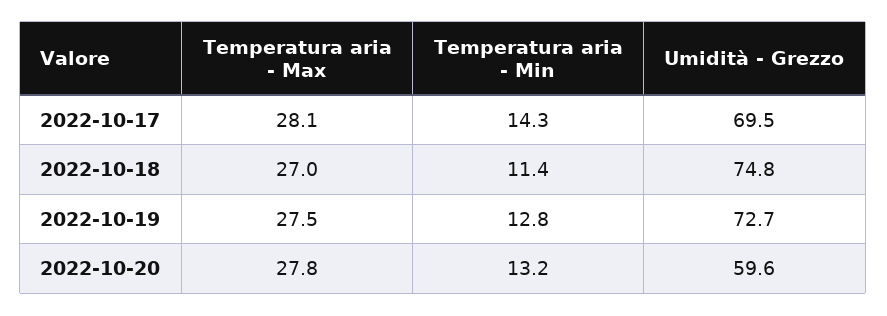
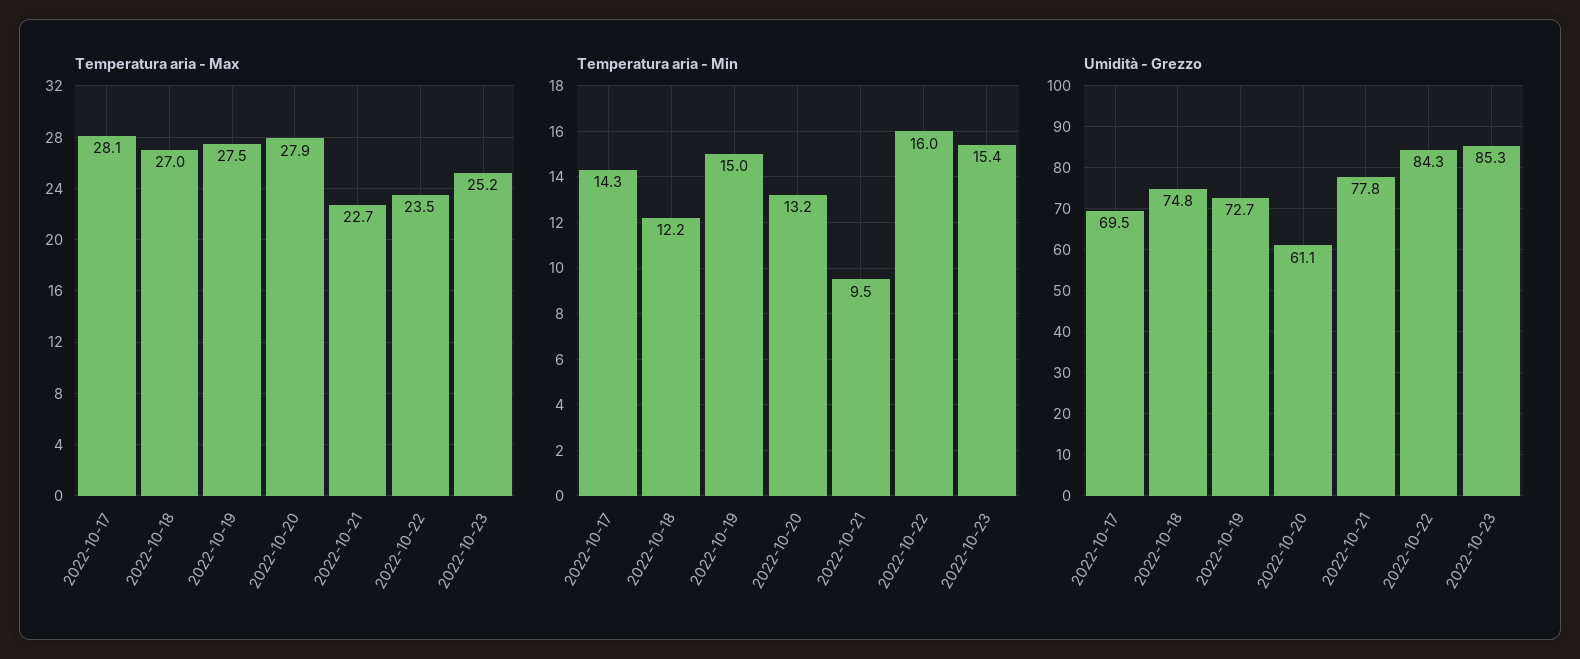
Temperatura aria - Min, 2022-10-18: 11.4 -> 12.2
Temperatura aria - Min, 2022-10-19: 12.8 -> 15
Temperatura aria - Max, 2022-10-20: 27.8 -> 27.9
Umidità - Grezzo, 2022-10-20: 59.6 -> 61.1
Temperatura aria - Max, 2022-10-21: none -> 22.7
Temperatura aria - Max, 2022-10-22: none -> 23.5
Temperatura aria - Max, 2022-10-23: none -> 25.2
Temperatura aria - Min, 2022-10-21: none -> 9.5
Temperatura aria - Min, 2022-10-22: none -> 16
Temperatura aria - Min, 2022-10-23: none -> 15.4
Umidità - Grezzo, 2022-10-21: none -> 77.8
Umidità - Grezzo, 2022-10-22: none -> 84.3
Umidità - Grezzo, 2022-10-23: none -> 85.3

